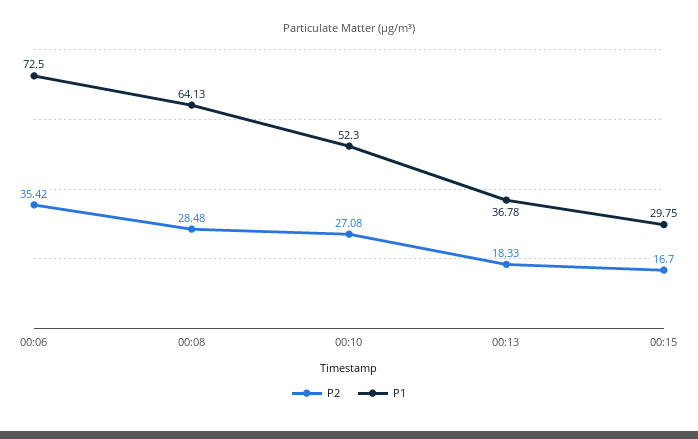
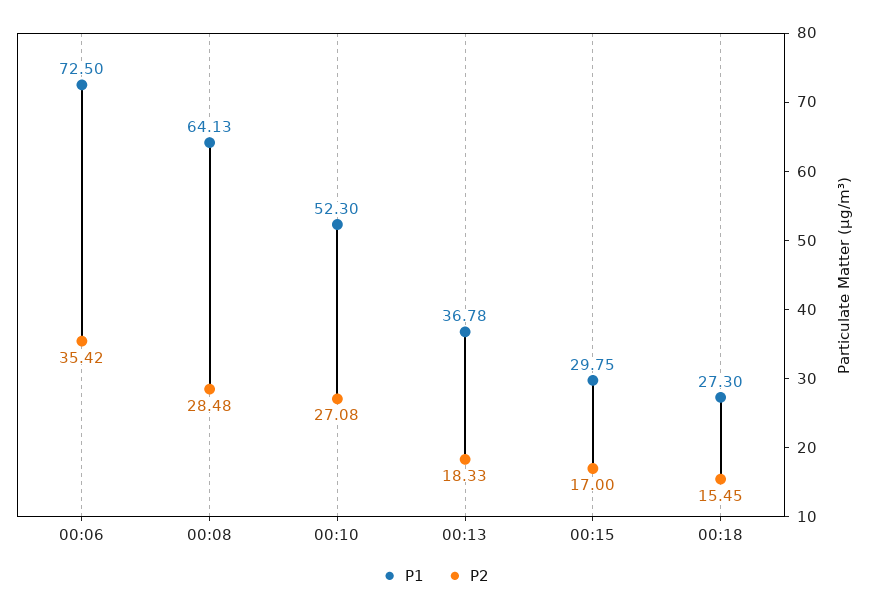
P2, 00:15: 16.7 -> 17
P1, 00:18: none -> 27.3
P2, 00:18: none -> 15.45

